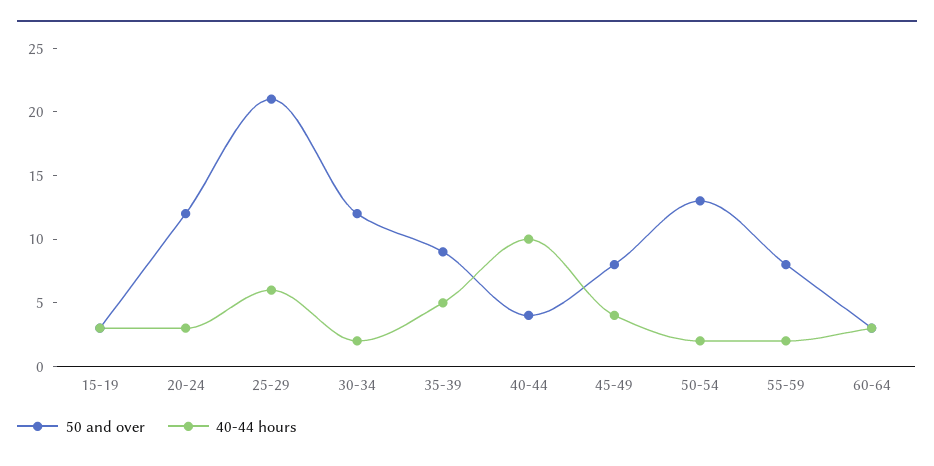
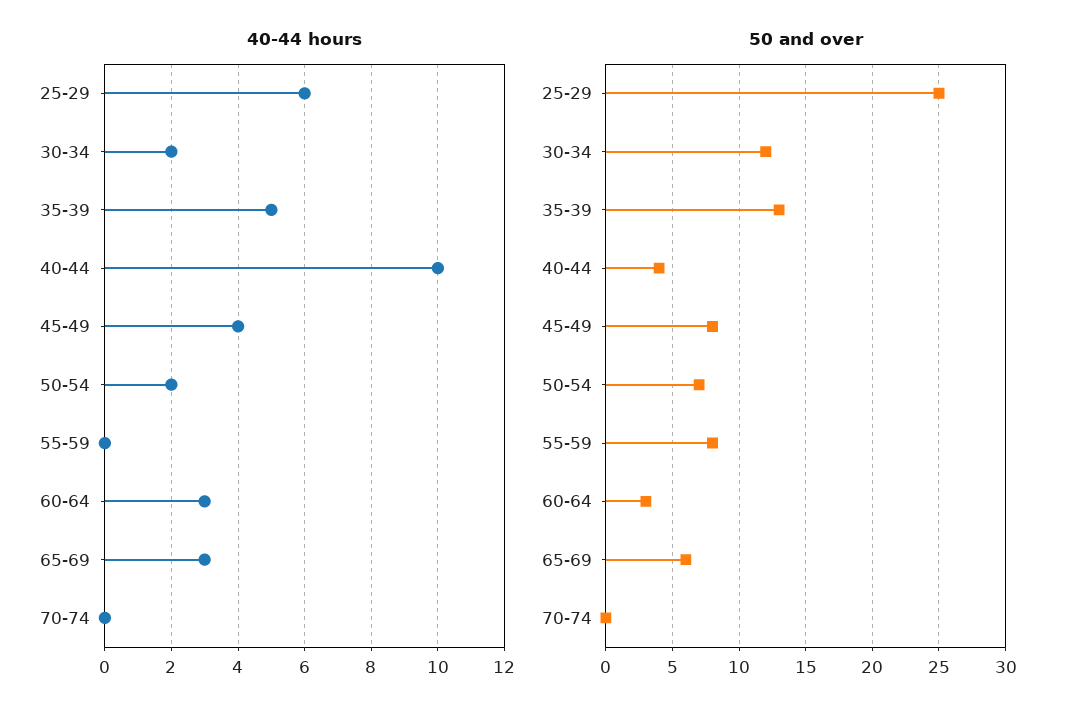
50 and over, 15-19: 3 -> none
40-44 hours, 15-19: 3 -> none
50 and over, 20-24: 12 -> none
40-44 hours, 20-24: 3 -> none
50 and over, 25-29: 21 -> 25
50 and over, 35-39: 9 -> 13
50 and over, 50-54: 13 -> 7
40-44 hours, 55-59: 2 -> 0
40-44 hours, 65-69: none -> 3
40-44 hours, 70-74: none -> 0
50 and over, 65-69: none -> 6
50 and over, 70-74: none -> 0

